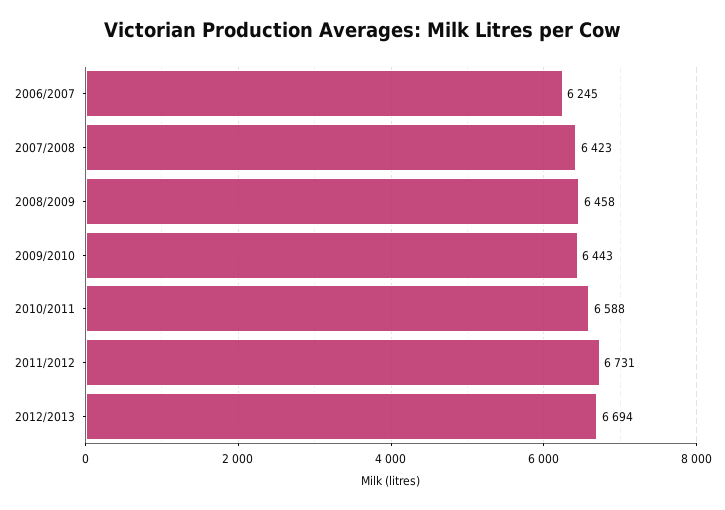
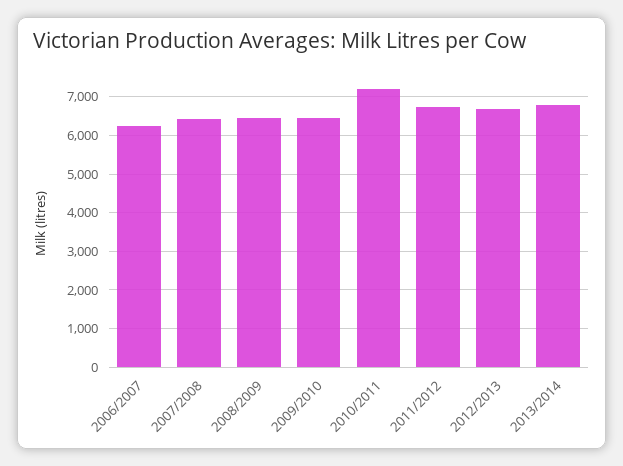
2010/2011: 6588 -> 7200
2013/2014: none -> 6800

